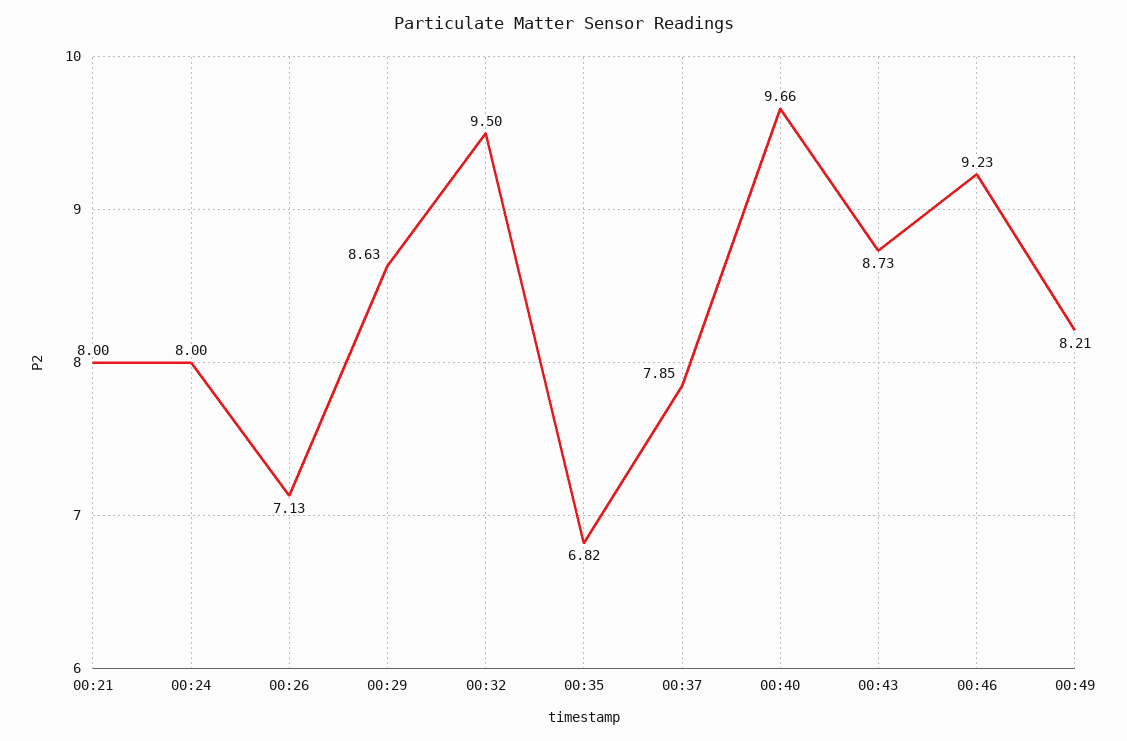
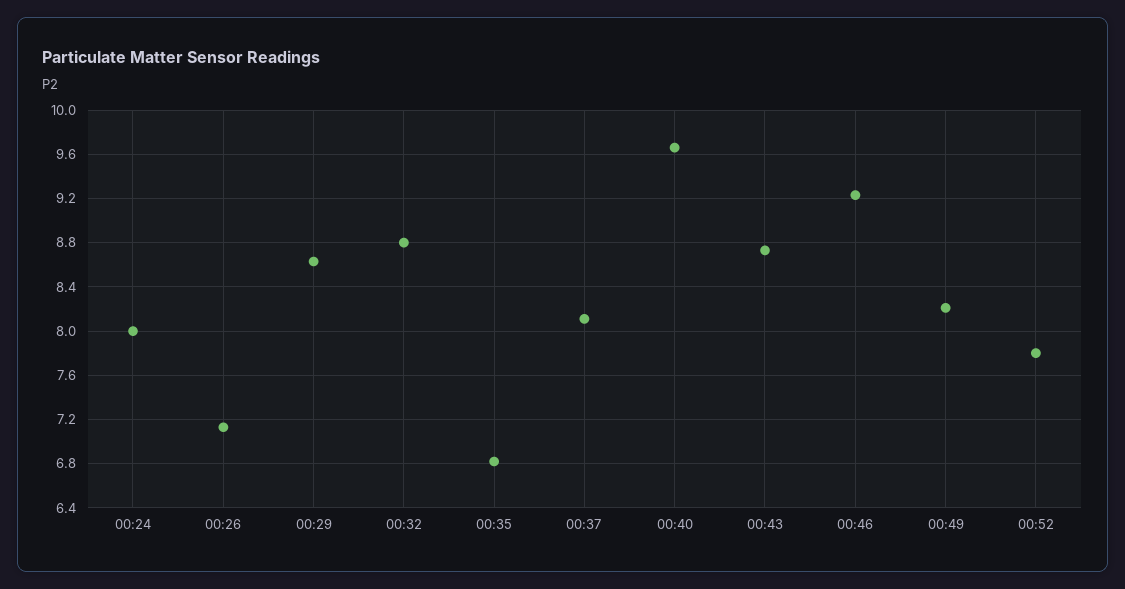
00:21: 8 -> none
00:32: 9.5 -> 8.8
00:37: 7.85 -> 8.1
00:52: none -> 7.8

